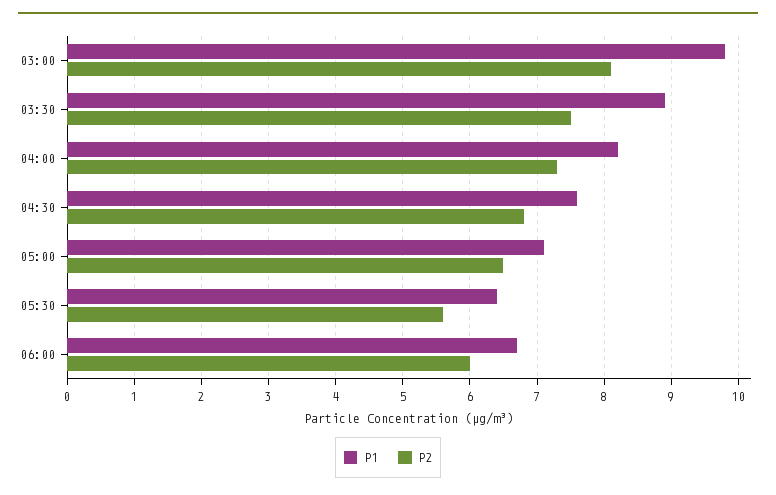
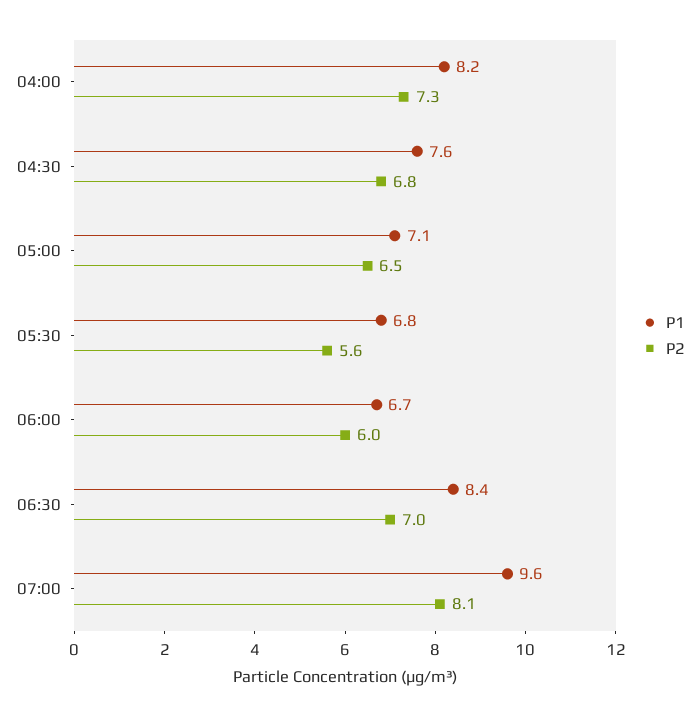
P1, 03:00: 9.8 -> none
P2, 03:00: 8.1 -> none
P1, 03:30: 8.9 -> none
P2, 03:30: 7.5 -> none
P1, 05:30: 6.4 -> 6.8
P1, 06:30: none -> 8.4
P2, 06:30: none -> 7
P1, 07:00: none -> 9.6
P2, 07:00: none -> 8.1

